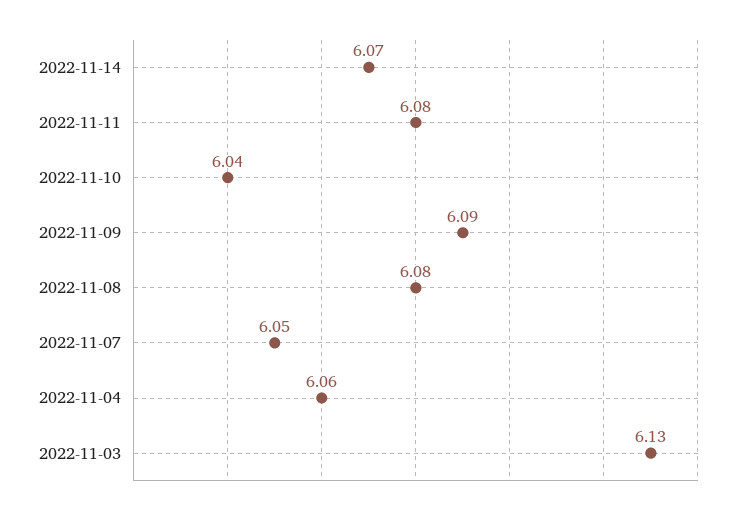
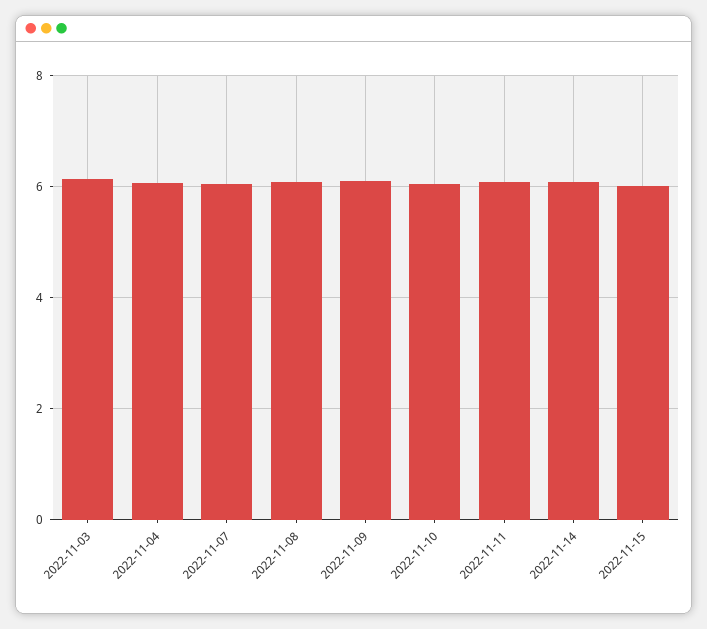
2022-11-15: none -> 6

